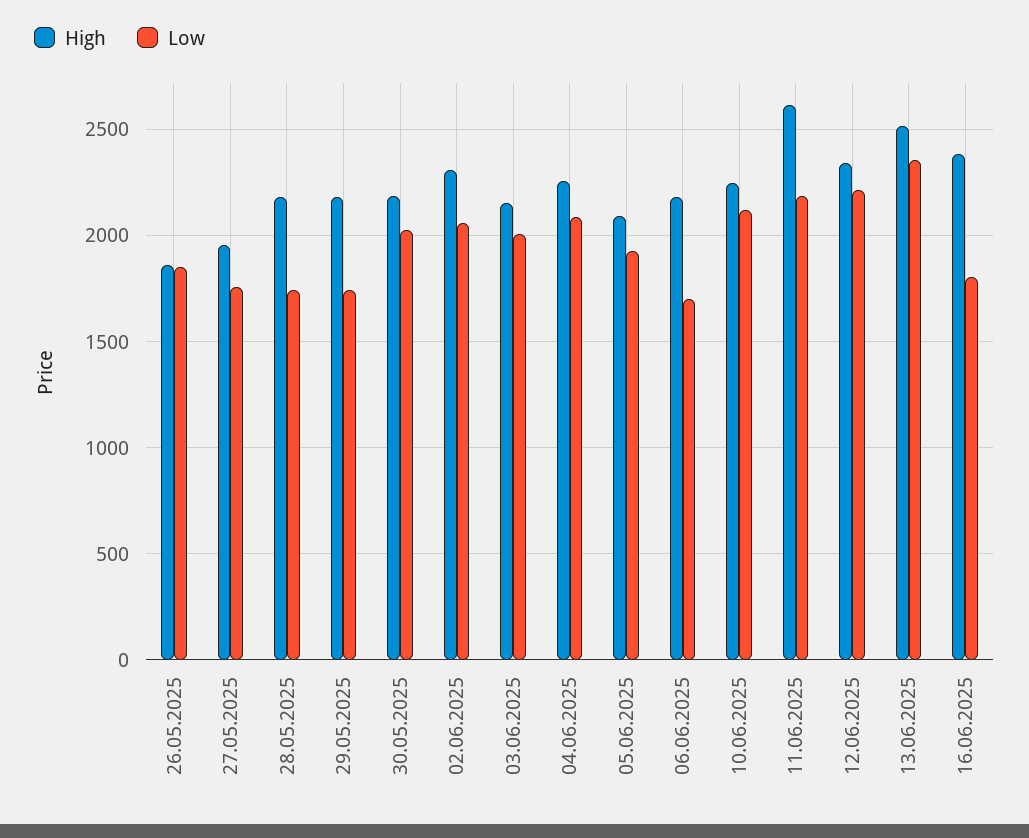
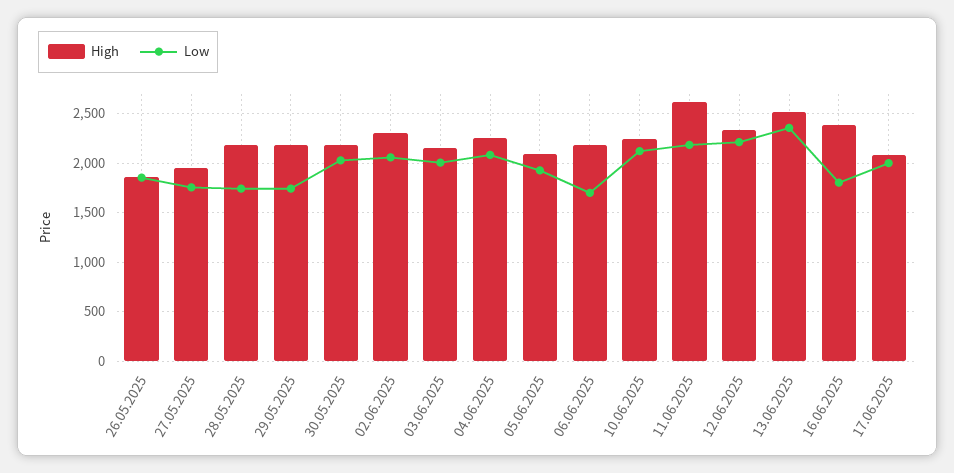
High, 17.06.2025: none -> 2100
Low, 17.06.2025: none -> 2000

